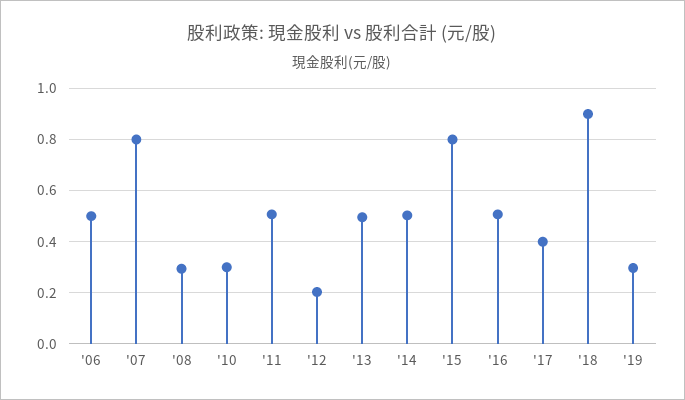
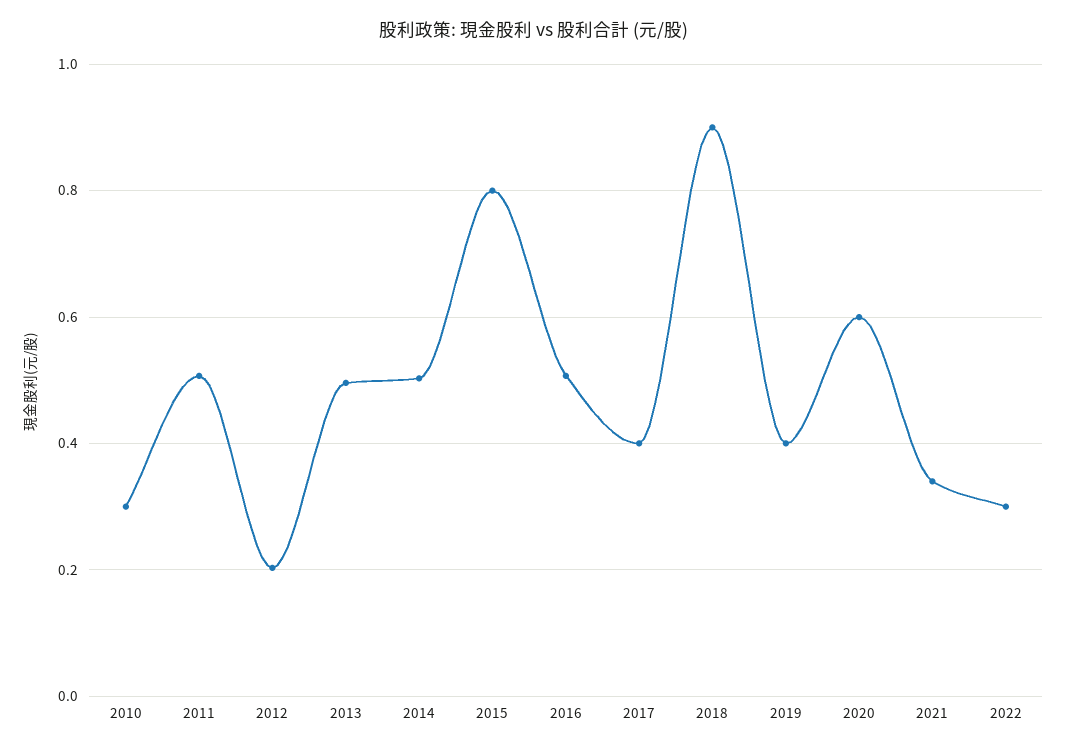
'06: 0.5 -> none
'07: 0.8 -> none
'08: 0.3 -> none
'19: 0.3 -> 0.4
2020: none -> 0.6
2021: none -> 0.34
2022: none -> 0.3

